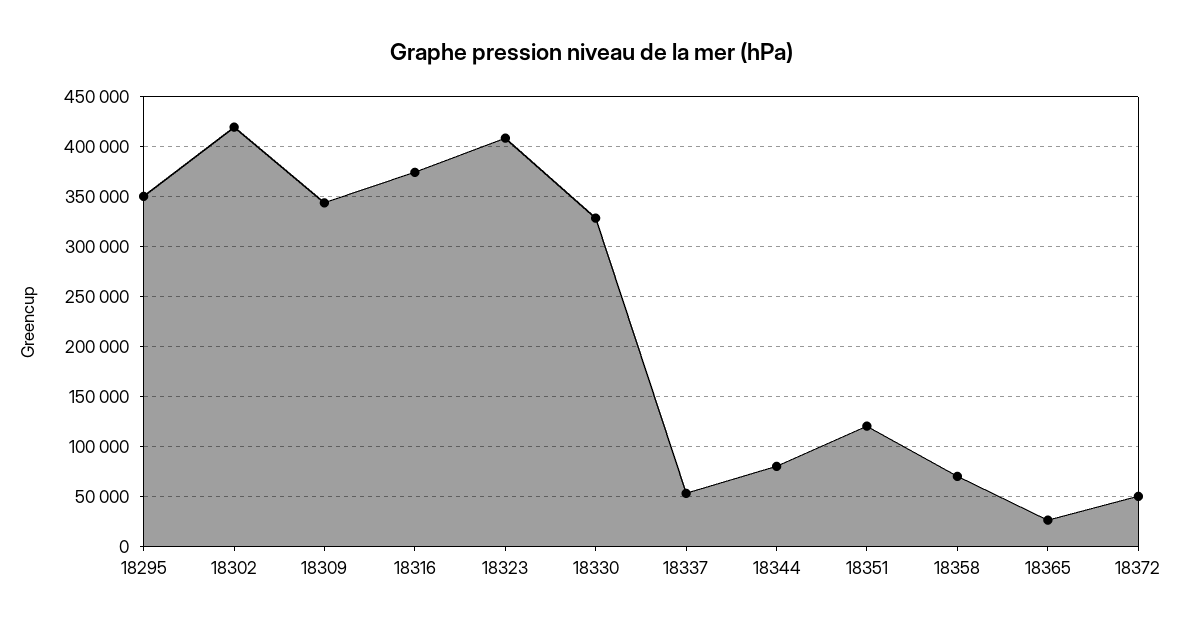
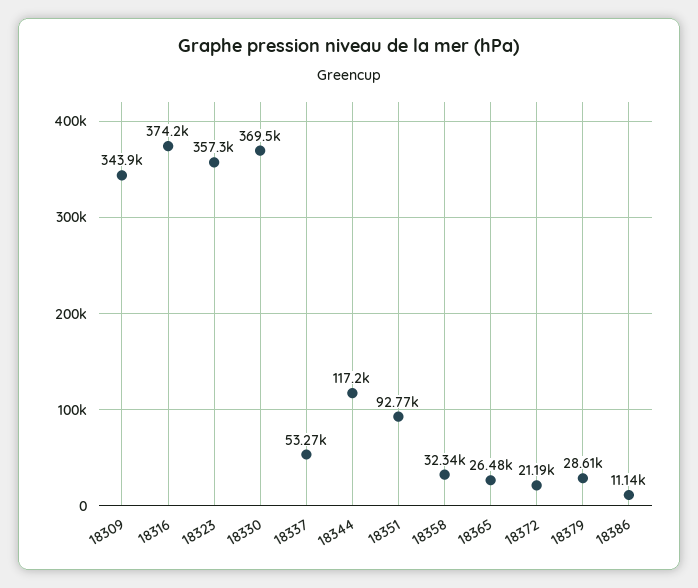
18295: 350000 -> none
18302: 420000 -> none
18323: 410000 -> 357300
18330: 330000 -> 369500
18344: 80000 -> 117200
18351: 120000 -> 92770
18358: 70000 -> 32340
18372: 50000 -> 21190
18379: none -> 28610
18386: none -> 11140

